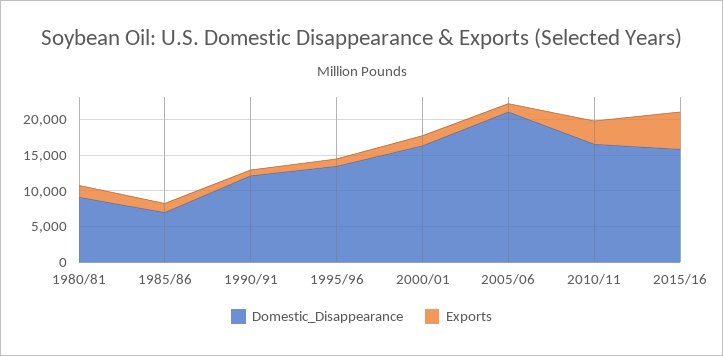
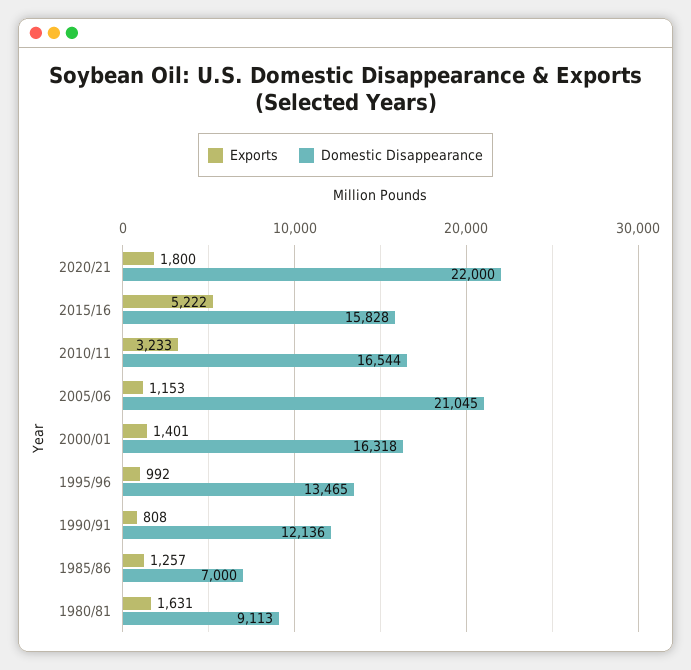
Exports, 2020/21: none -> 1800
Domestic_Disappearance, 2020/21: none -> 22000

